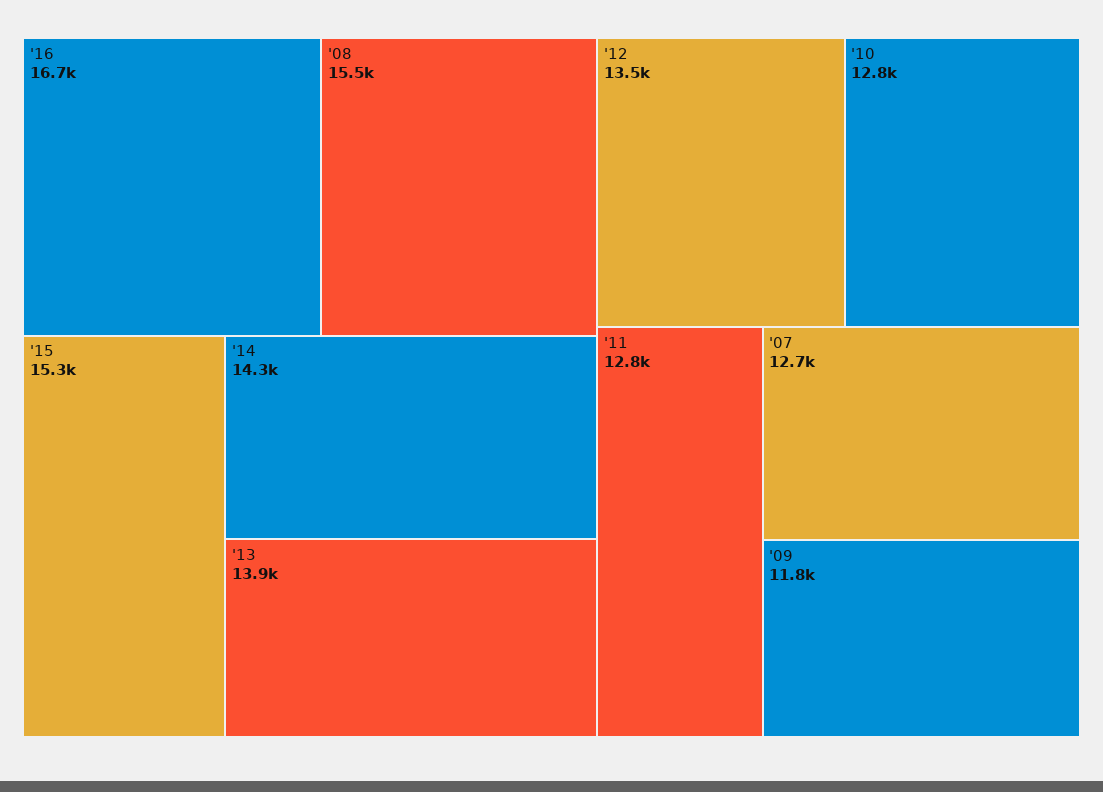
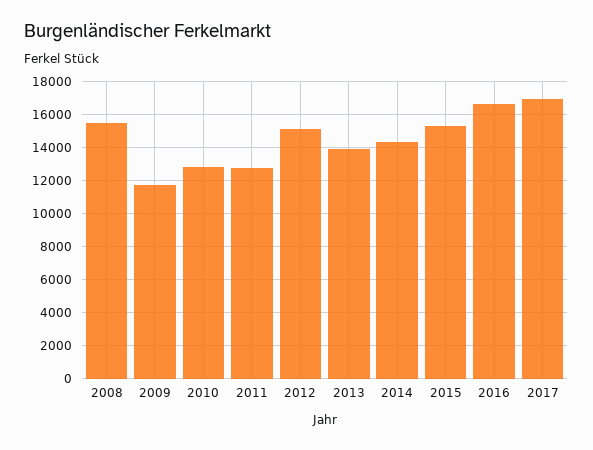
'12: 13500 -> 15000
'07: 12700 -> none
2017: none -> 17000

